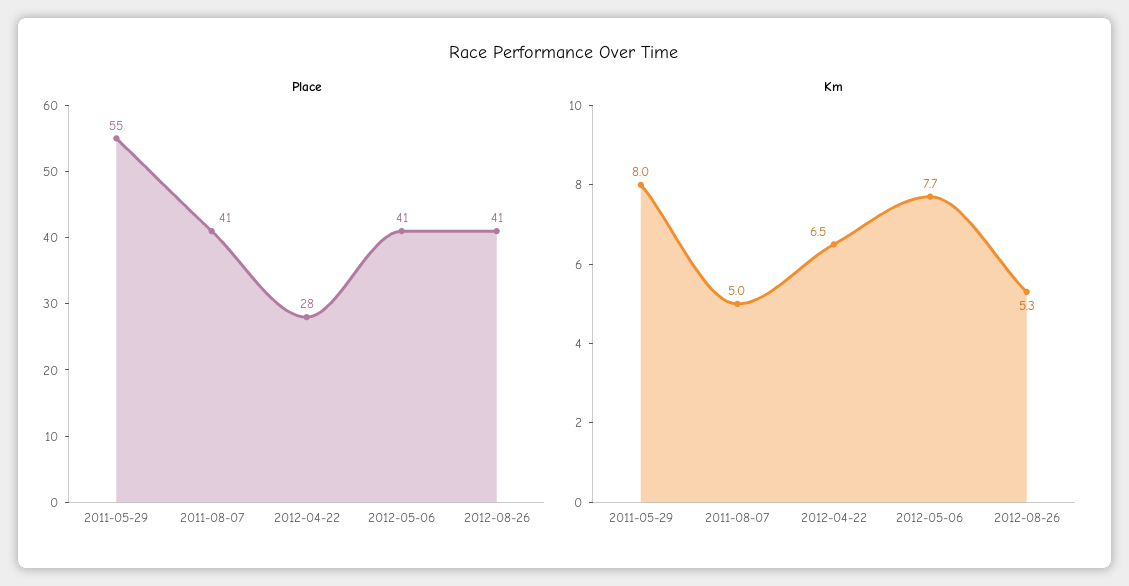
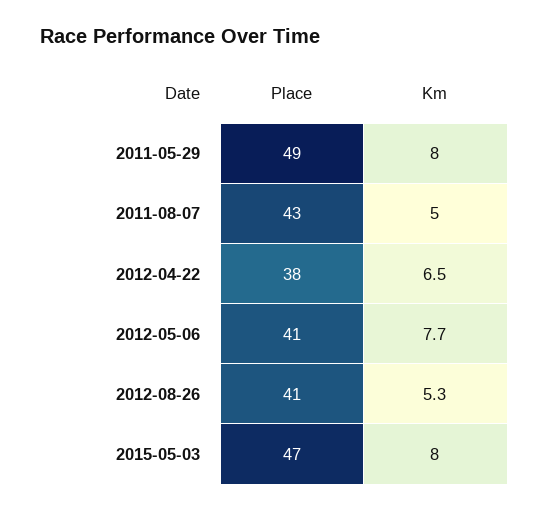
Place, 2011-05-29: 55 -> 49
Place, 2011-08-07: 41 -> 43
Place, 2012-04-22: 28 -> 38
Place, 2015-05-03: none -> 47
Km, 2015-05-03: none -> 8

